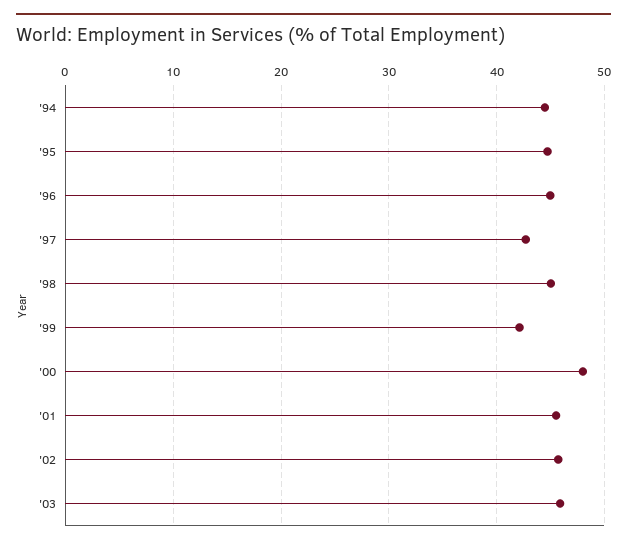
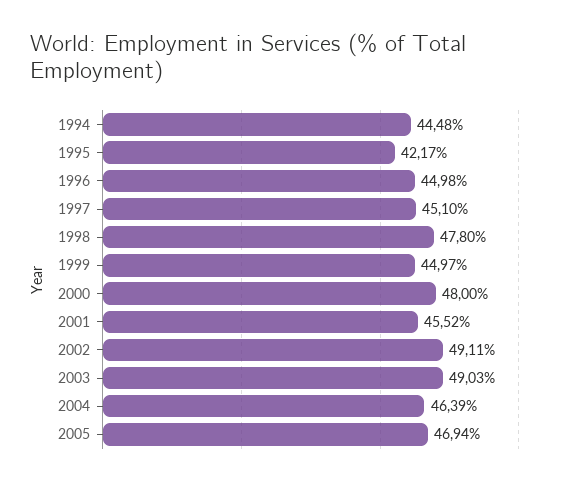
'95: 45 -> 42.17
'97: 43 -> 45.1
'98: 45 -> 47.8
'99: 42 -> 44.97
'02: 46 -> 49.11
'03: 46 -> 49.03
2004: none -> 46.39
2005: none -> 46.94

